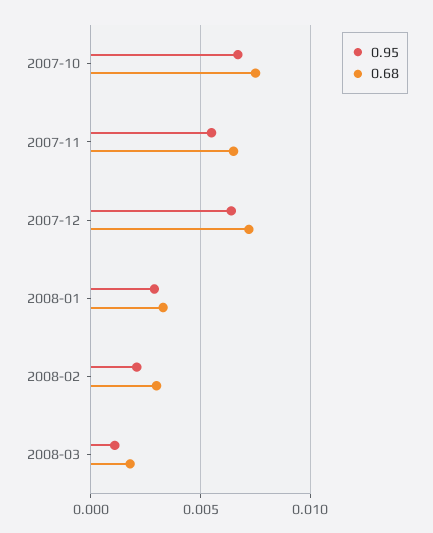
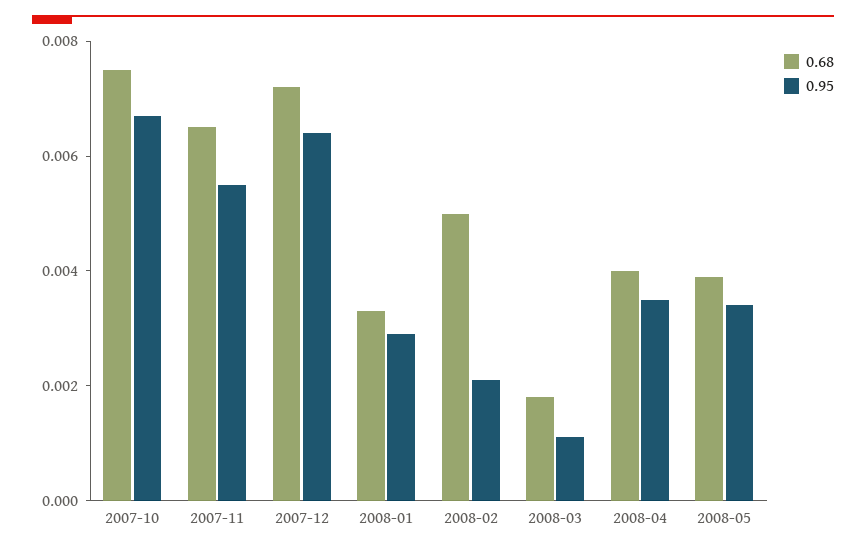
0.68, 2008-02: 0.003 -> 0.005
0.68, 2008-04: none -> 0.004
0.95, 2008-04: none -> 0.0035
0.68, 2008-05: none -> 0.004
0.95, 2008-05: none -> 0.0035

